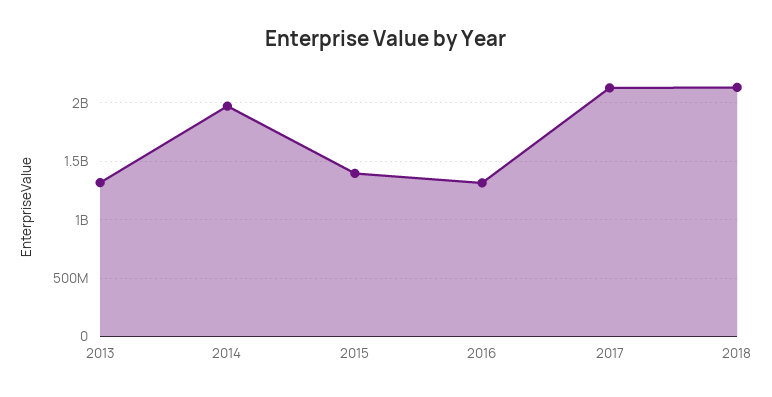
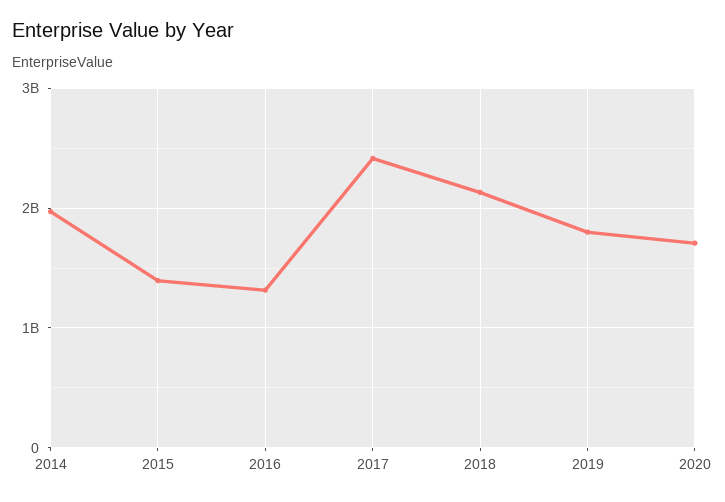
2013: 1300000000 -> none
2017: 2100000000 -> 2400000000
2019: none -> 1800000000
2020: none -> 1700000000

